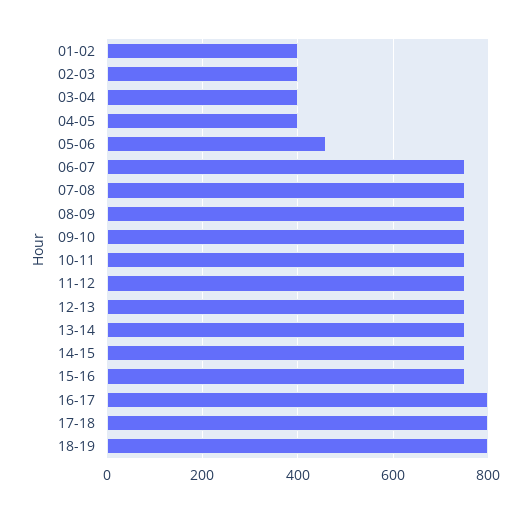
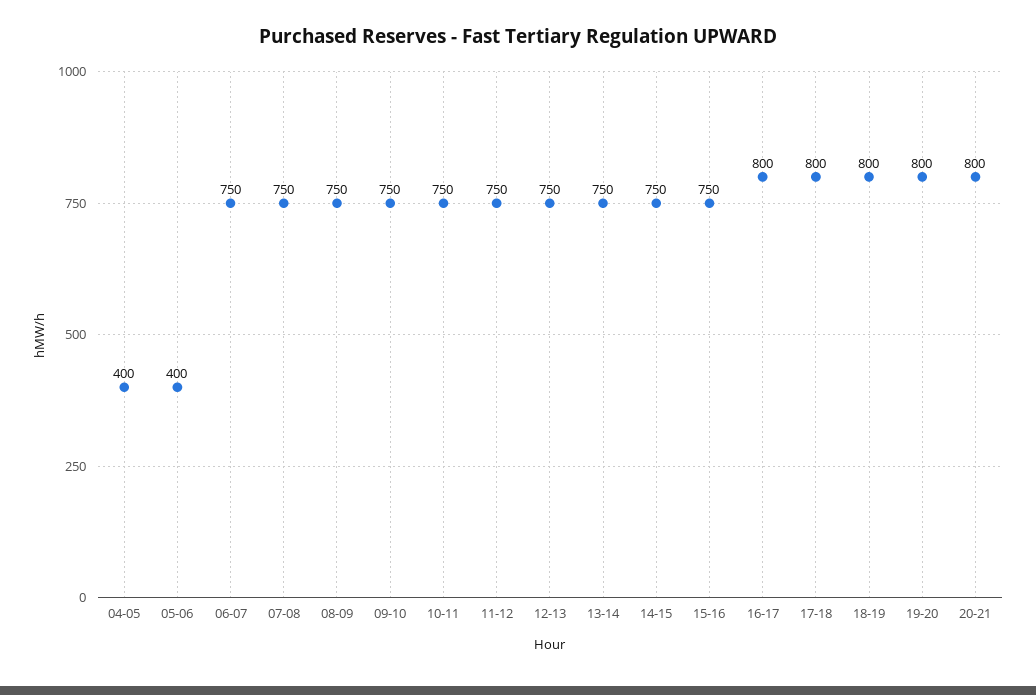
01-02: 400 -> none
02-03: 400 -> none
03-04: 400 -> none
05-06: 460 -> 400
19-20: none -> 800
20-21: none -> 800

